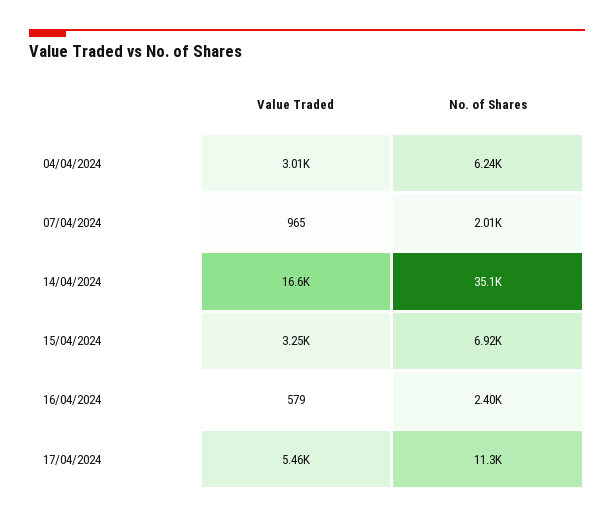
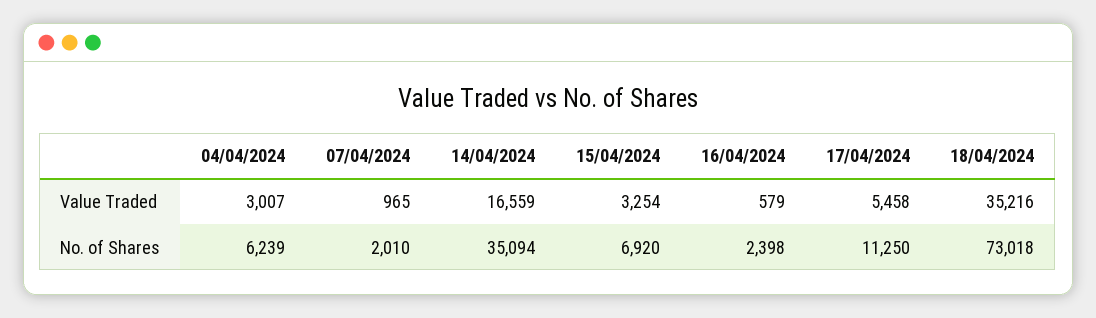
Value Traded, 18/04/2024: none -> 35216
No. of Shares, 18/04/2024: none -> 73018

